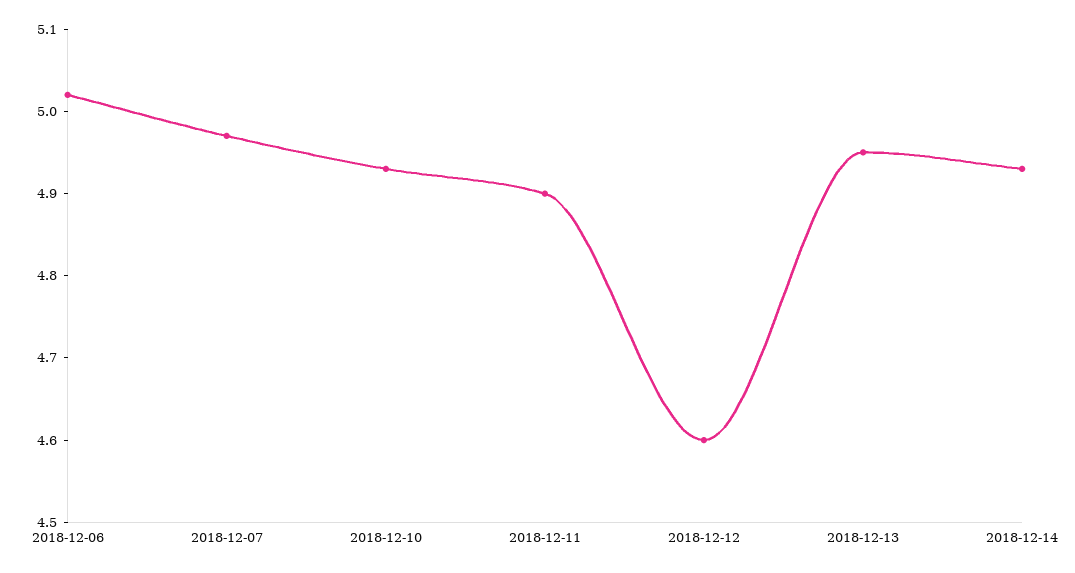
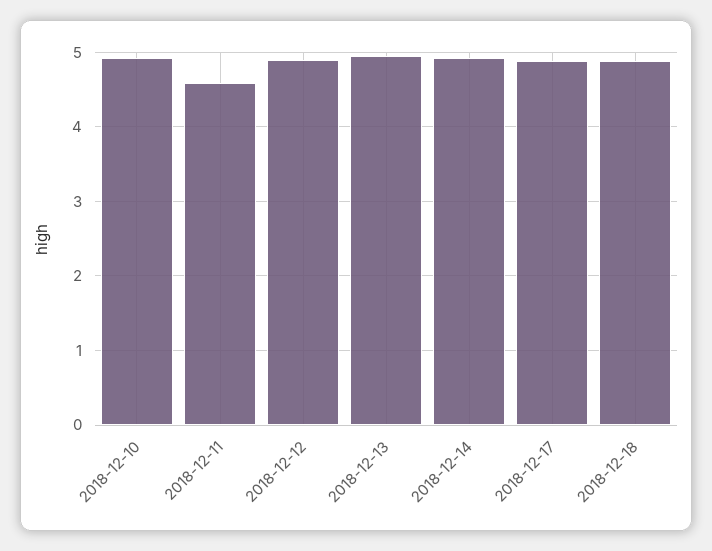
2018-12-06: 5.02 -> none
2018-12-07: 4.97 -> none
2018-12-11: 4.9 -> 4.6
2018-12-12: 4.6 -> 4.9
2018-12-17: none -> 4.9
2018-12-18: none -> 4.9

